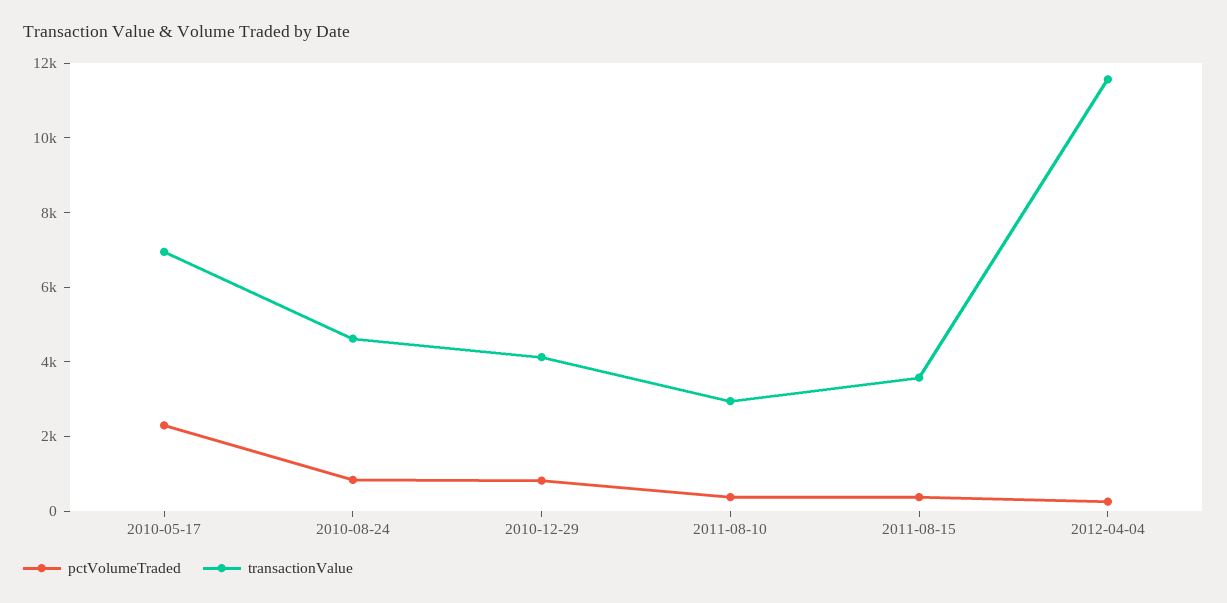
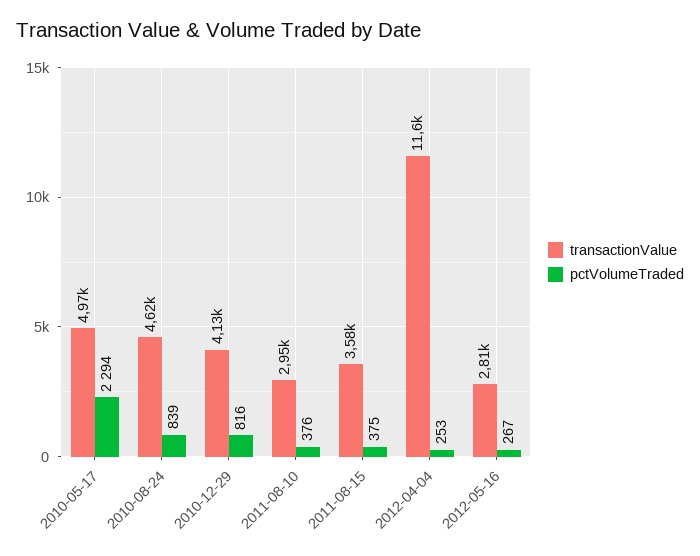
transactionValue, 2010-05-17: 7000 -> 4970
transactionValue, 2012-05-16: none -> 2810
pctVolumeTraded, 2012-05-16: none -> 267

